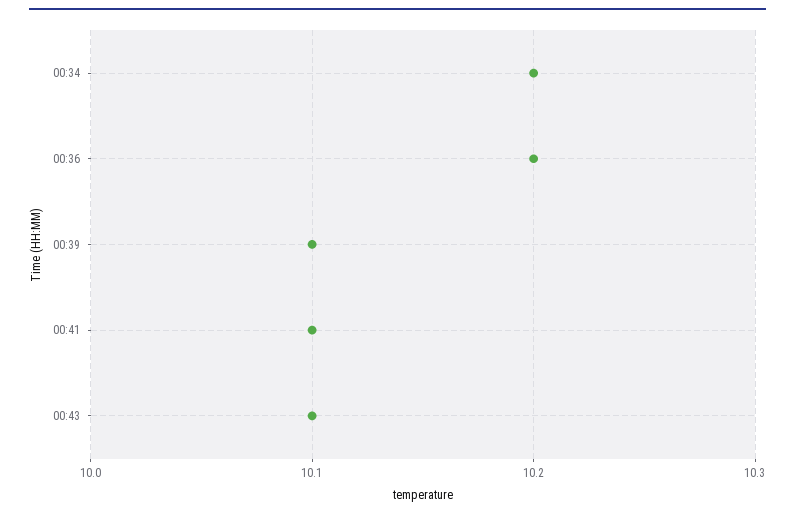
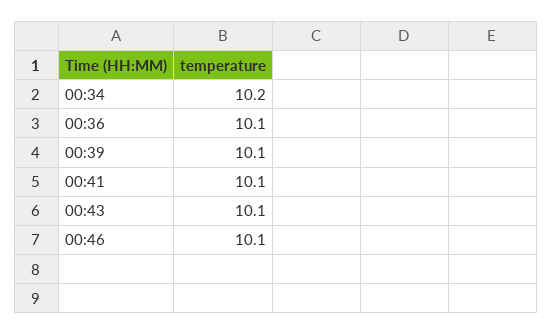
00:36: 10.2 -> 10.1
00:46: none -> 10.1

